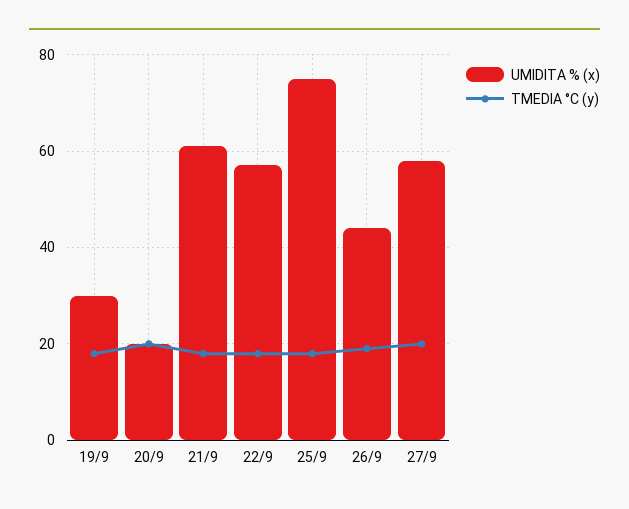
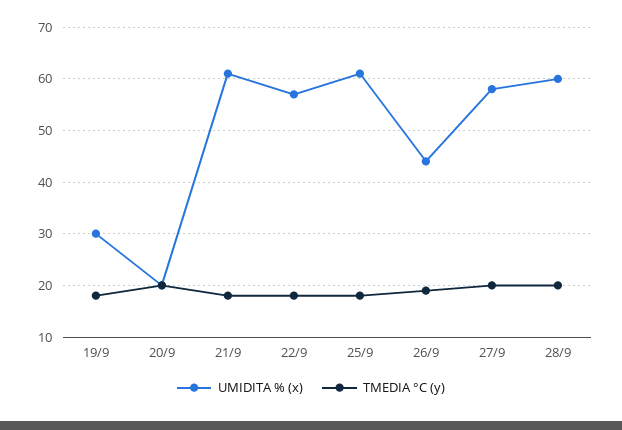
UMIDITA % (x), 25/9: 75 -> 60
UMIDITA % (x), 28/9: none -> 60
TMEDIA °C (y), 28/9: none -> 20

